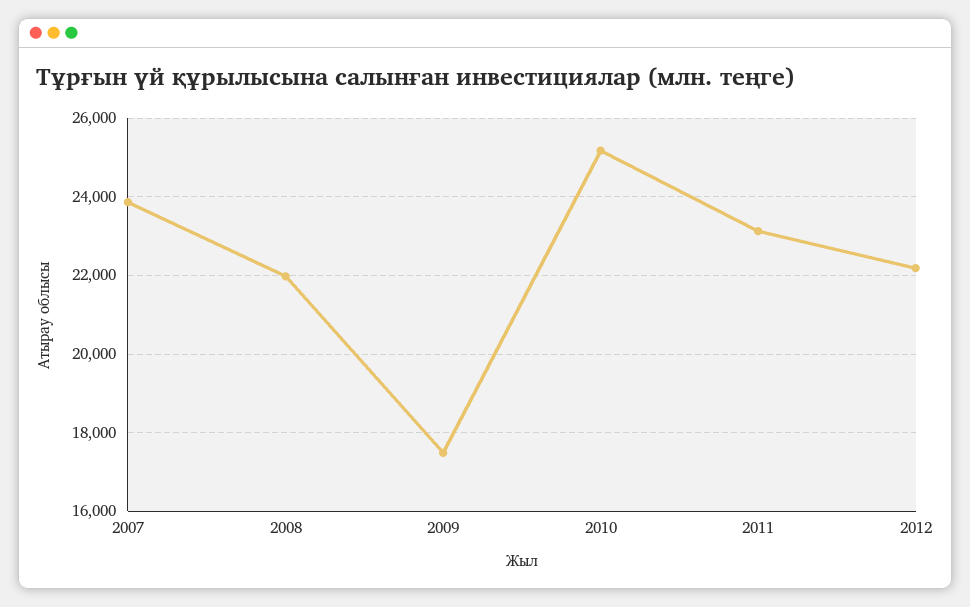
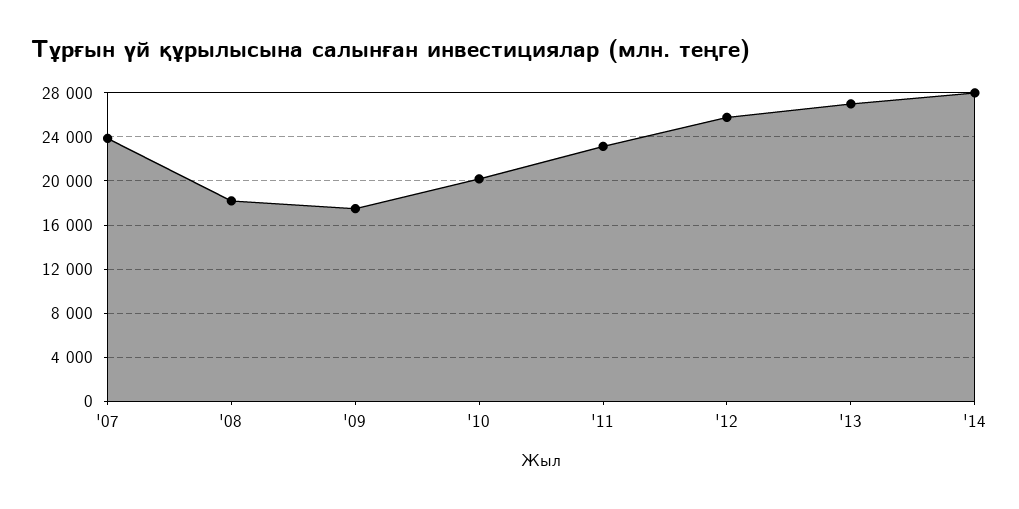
2008: 22000 -> 18000
2010: 25200 -> 20000
2012: 22200 -> 26000
'13: none -> 27000
'14: none -> 28000

